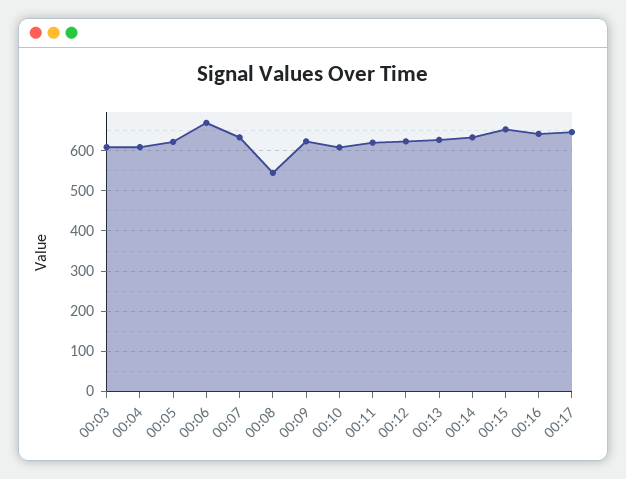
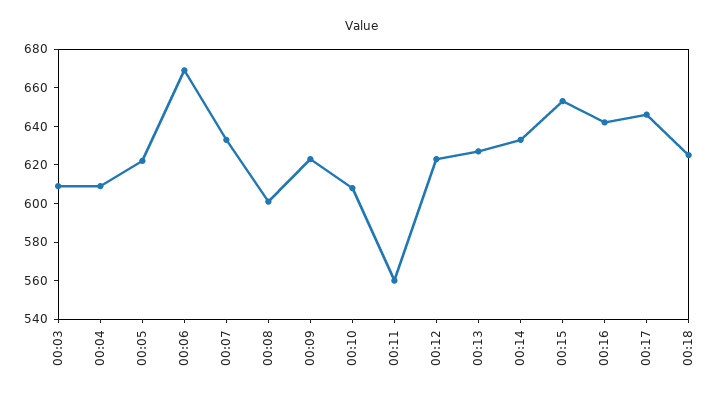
00:08: 540 -> 600
00:11: 620 -> 560
00:18: none -> 625

